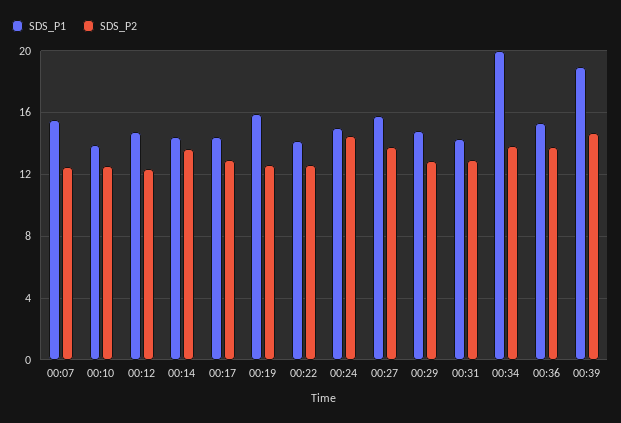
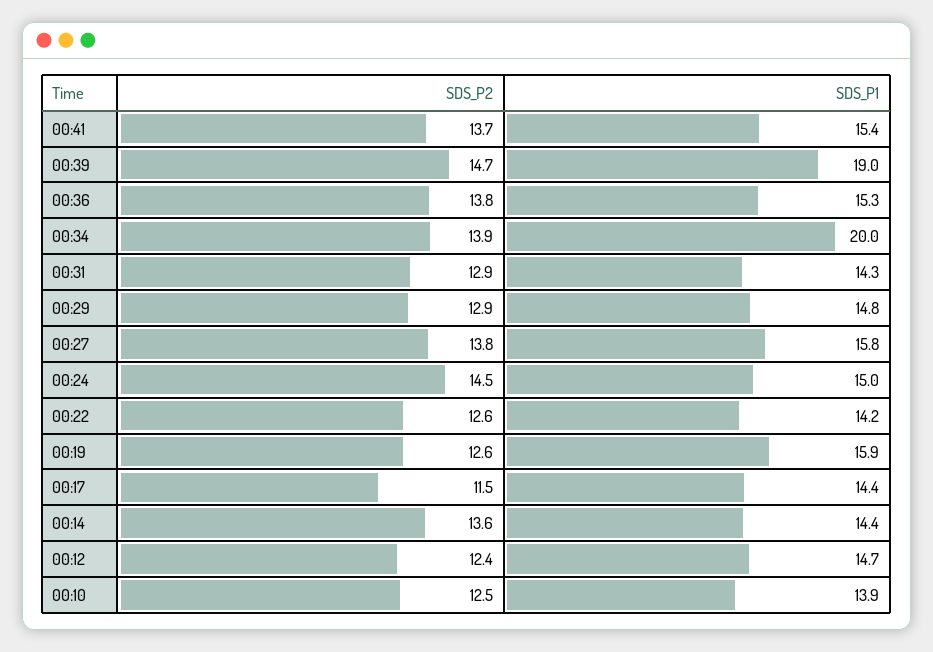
SDS_P1, 00:07: 15.5 -> none
SDS_P2, 00:07: 12.5 -> none
SDS_P2, 00:17: 13 -> 11.5
SDS_P2, 00:41: none -> 13.7
SDS_P1, 00:41: none -> 15.4

